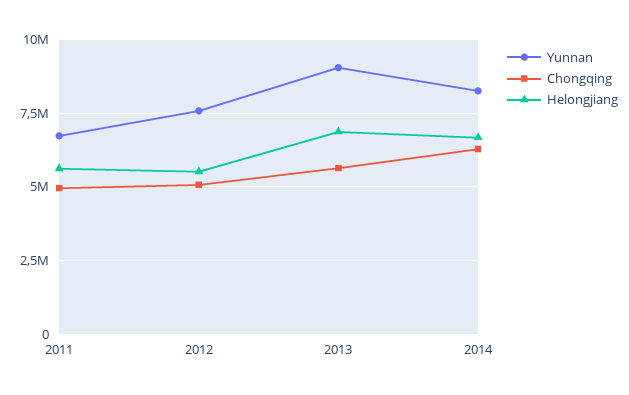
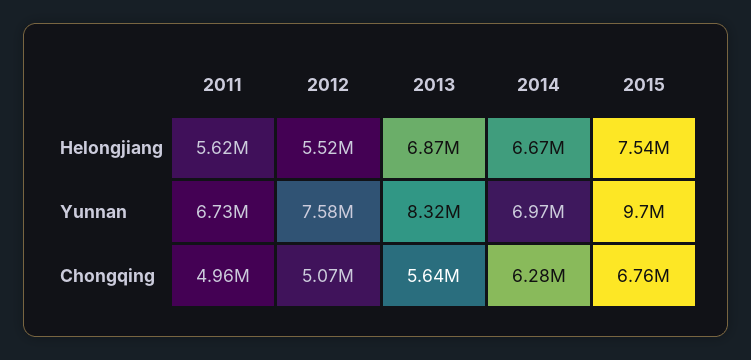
Yunnan, 2013: 9000000 -> 8320000
Yunnan, 2014: 8250000 -> 6970000
Helongjiang, 2015: none -> 7540000
Yunnan, 2015: none -> 9700000
Chongqing, 2015: none -> 6760000

